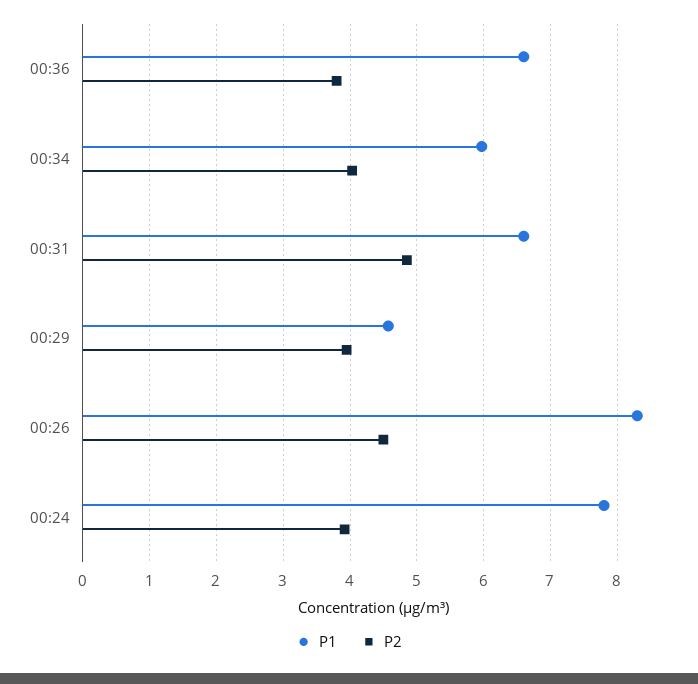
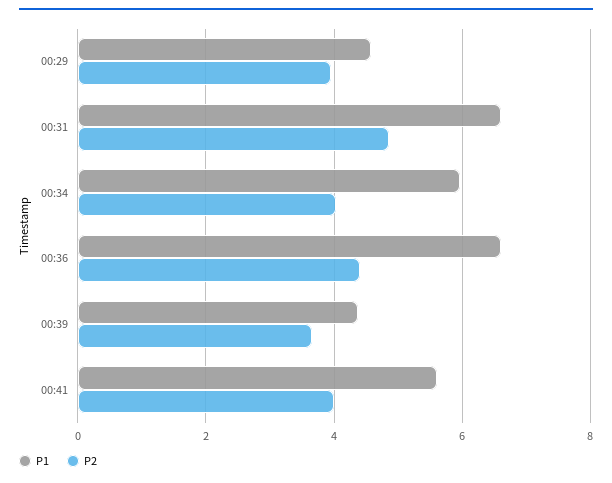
P2, 00:36: 3.8 -> 4.4
P1, 00:26: 8.3 -> none
P2, 00:26: 4.5 -> none
P1, 00:24: 7.8 -> none
P2, 00:24: 3.9 -> none
P1, 00:39: none -> 4.4
P2, 00:39: none -> 3.6
P1, 00:41: none -> 5.6
P2, 00:41: none -> 4

